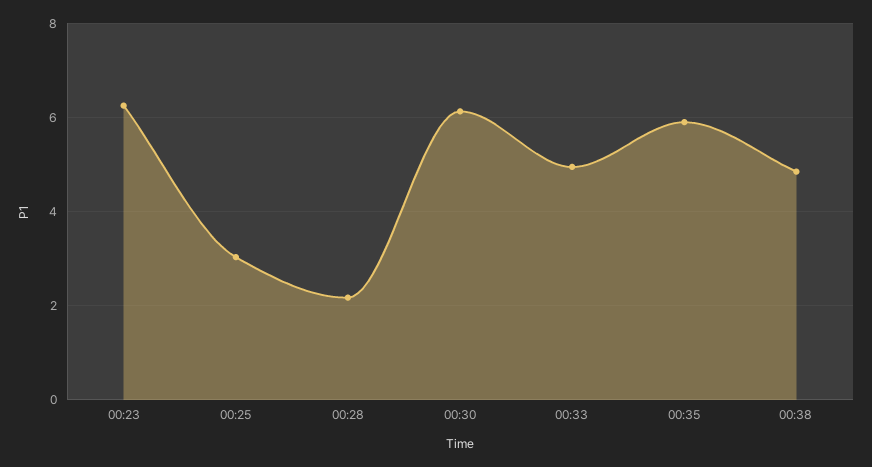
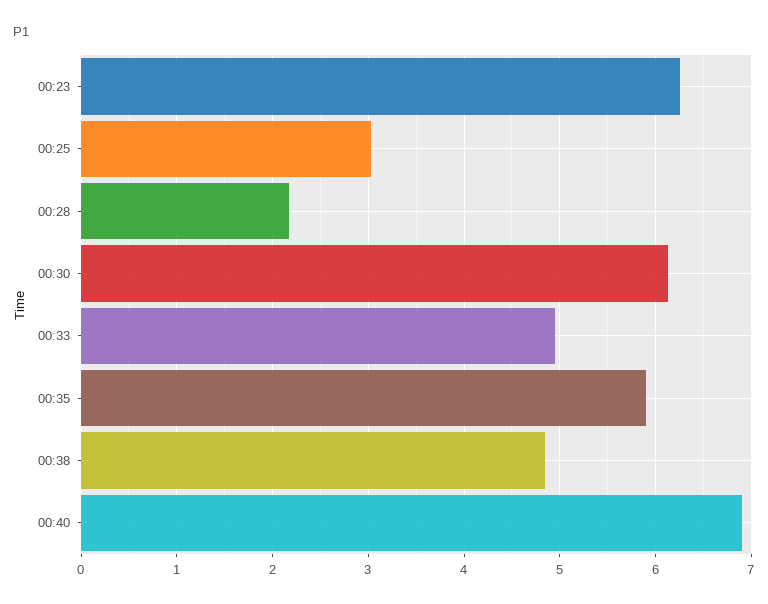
00:40: none -> 6.9

